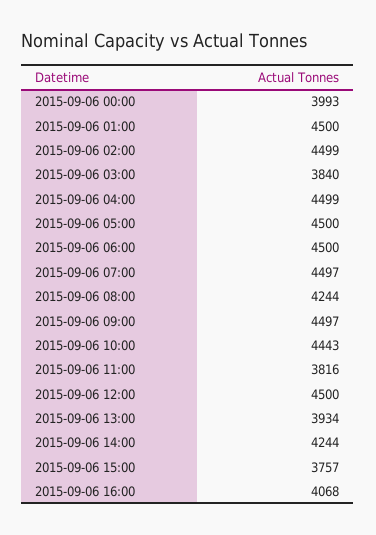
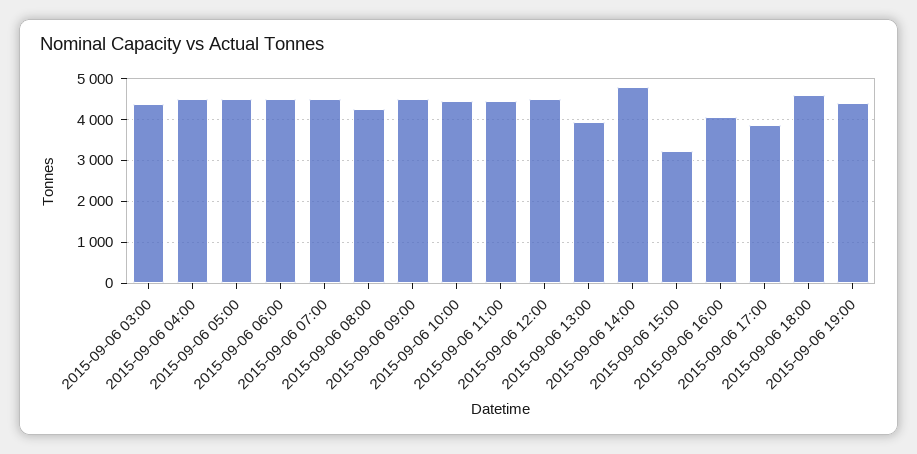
2015-09-06 00:00: 3993 -> none
2015-09-06 01:00: 4500 -> none
2015-09-06 02:00: 4499 -> none
2015-09-06 03:00: 3840 -> 4400
2015-09-06 11:00: 3816 -> 4400
2015-09-06 14:00: 4244 -> 4800
2015-09-06 15:00: 3757 -> 3200
2015-09-06 17:00: none -> 3800
2015-09-06 18:00: none -> 4600
2015-09-06 19:00: none -> 4400

